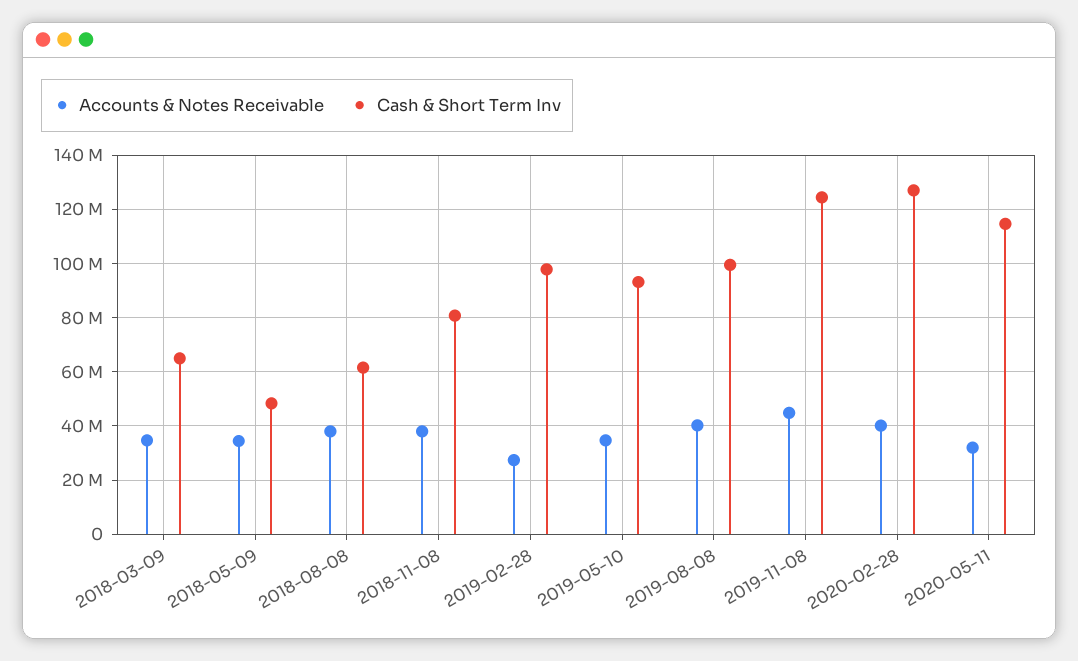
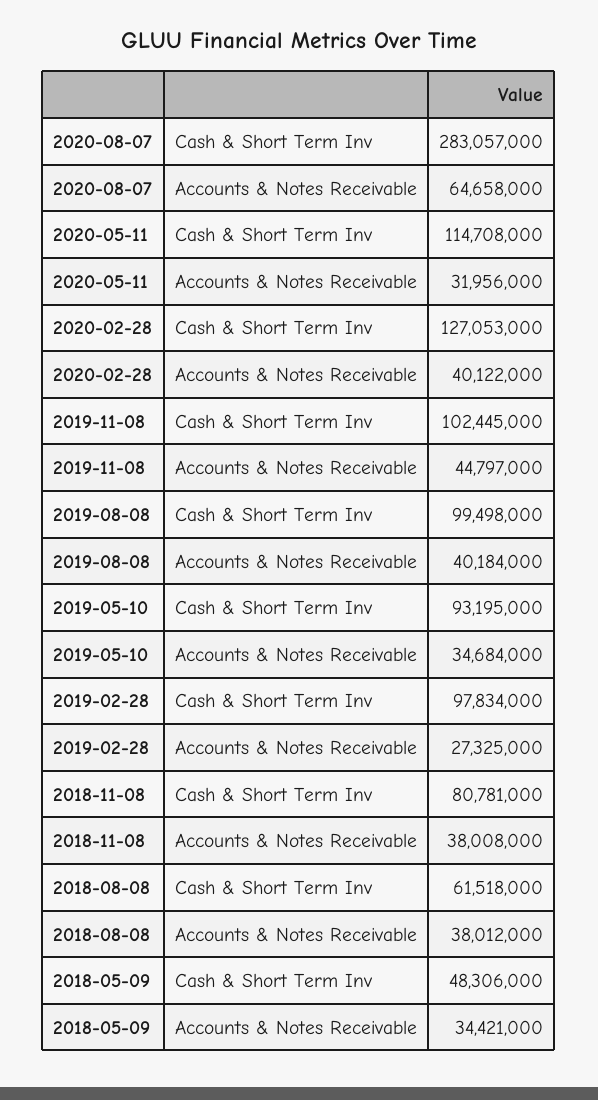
Accounts & Notes Receivable, 2018-03-09: 35000000 -> none
Cash & Short Term Inv, 2018-03-09: 65000000 -> none
Cash & Short Term Inv, 2019-11-08: 125000000 -> 102445000
Cash & Short Term Inv, 2020-08-07: none -> 283057000
Accounts & Notes Receivable, 2020-08-07: none -> 64658000

